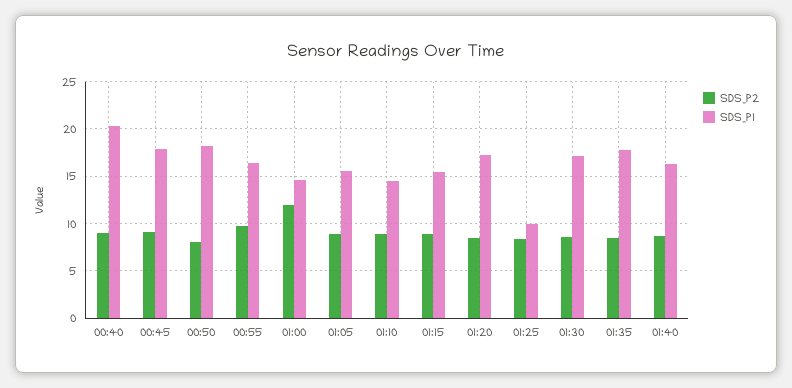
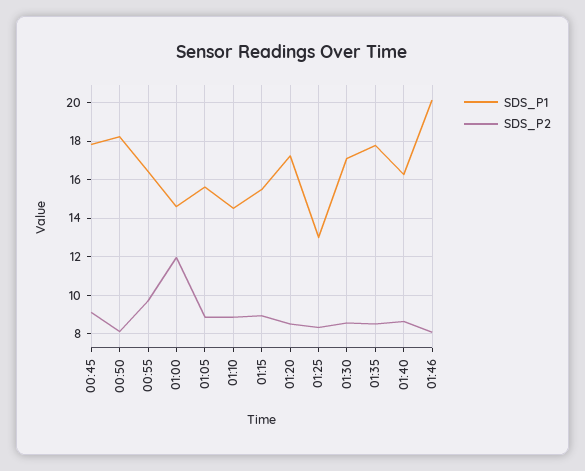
SDS_P2, 00:40: 9 -> none
SDS_P1, 00:40: 20 -> none
SDS_P1, 01:25: 10 -> 13
SDS_P1, 01:46: none -> 20
SDS_P2, 01:46: none -> 8

